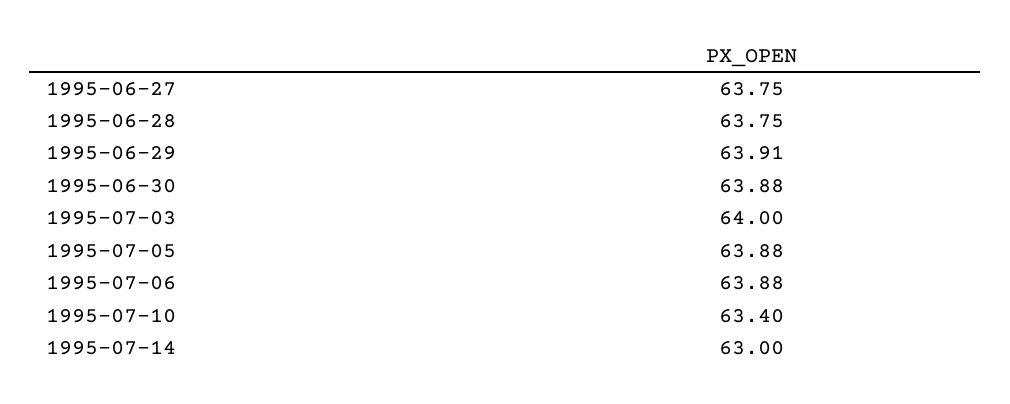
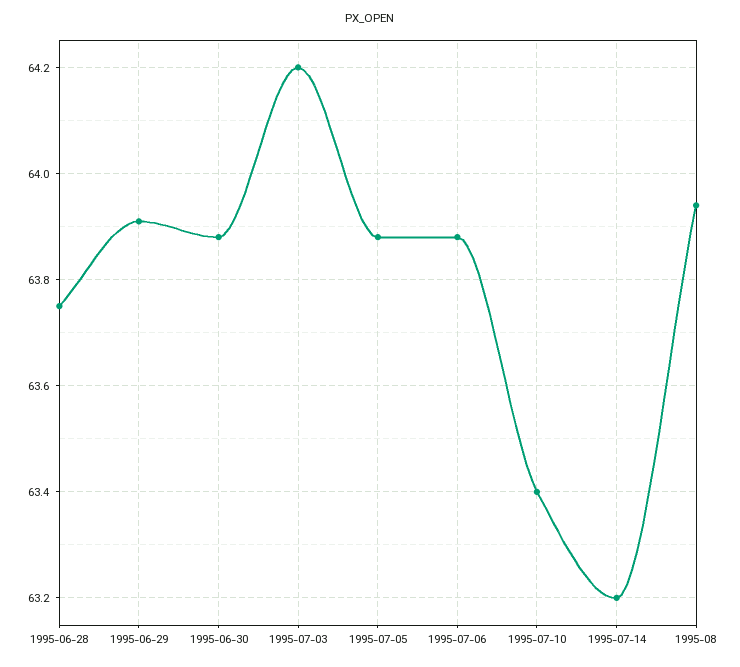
1995-06-27: 63.75 -> none
1995-07-03: 64 -> 64.2
1995-07-14: 63 -> 63.2
1995-08: none -> 63.95

